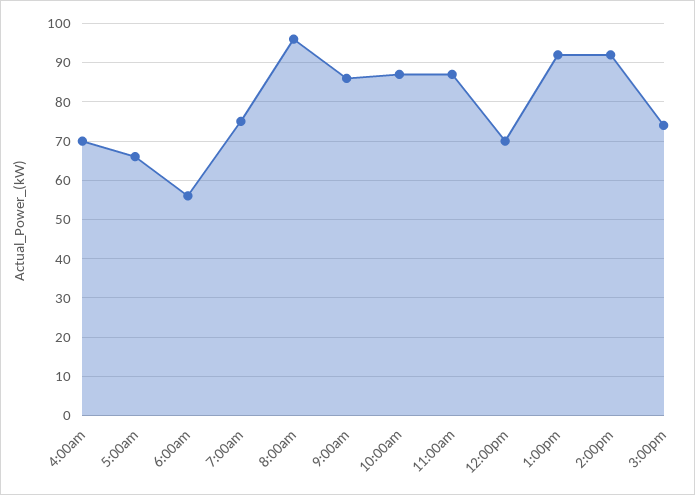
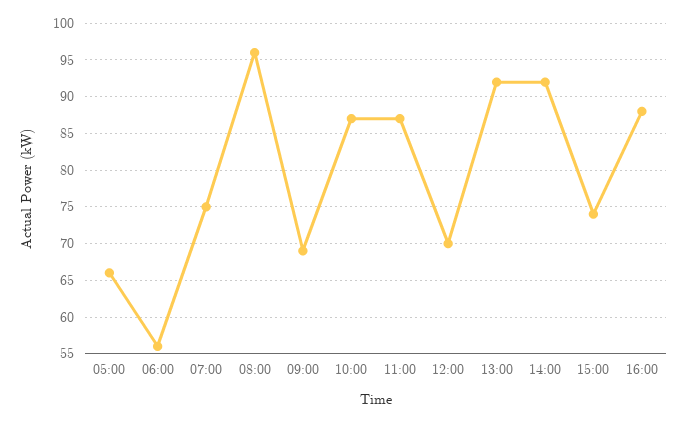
4:00am: 70 -> none
9:00am: 85 -> 69
16:00: none -> 88

